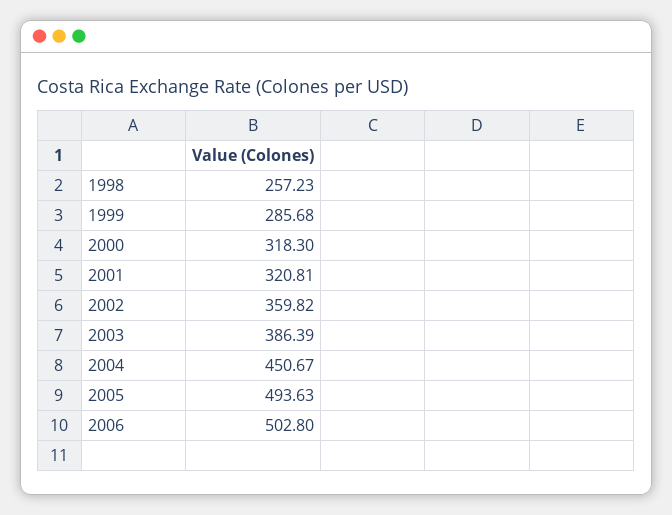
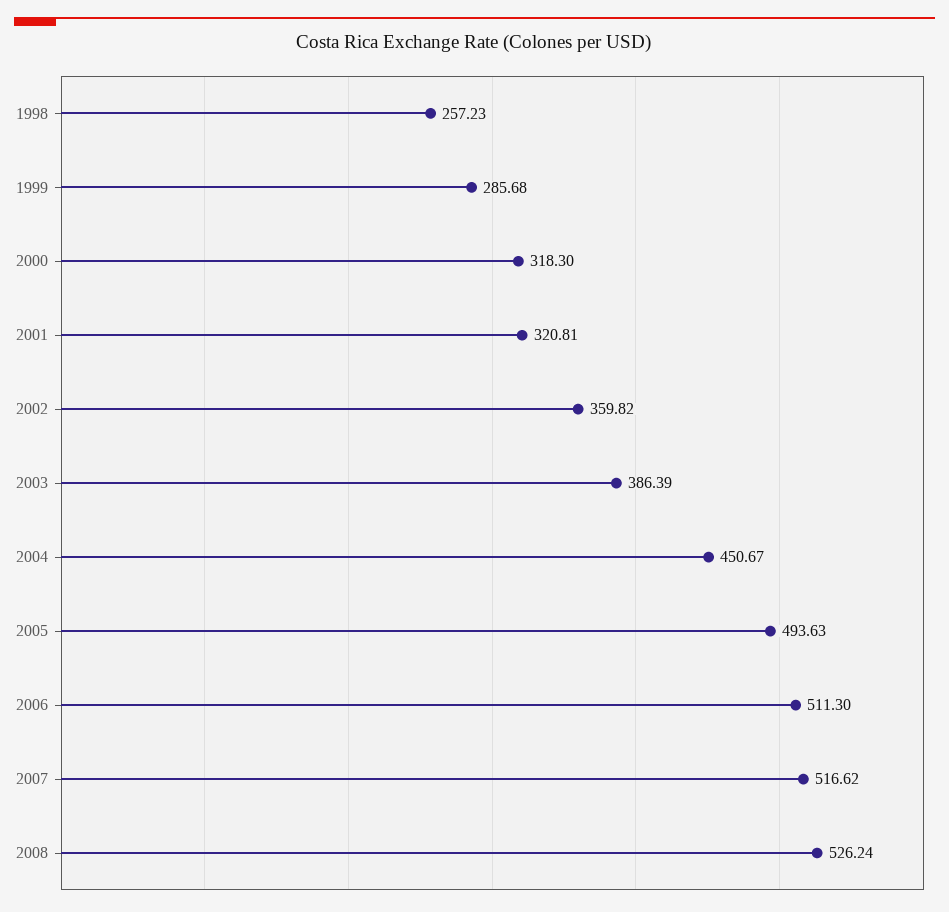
2006: 502.8 -> 511.3
2007: none -> 516.62
2008: none -> 526.24

